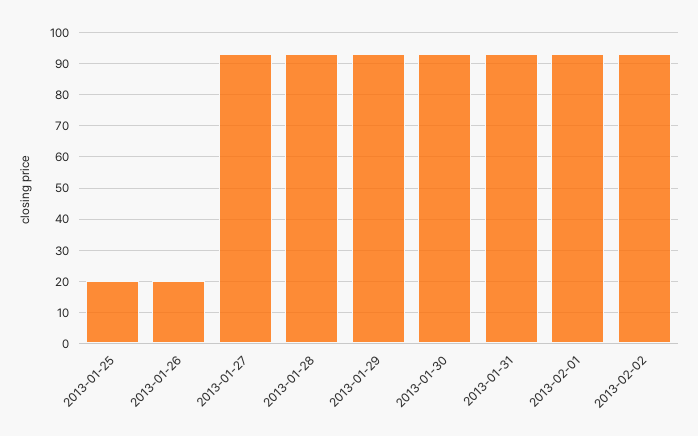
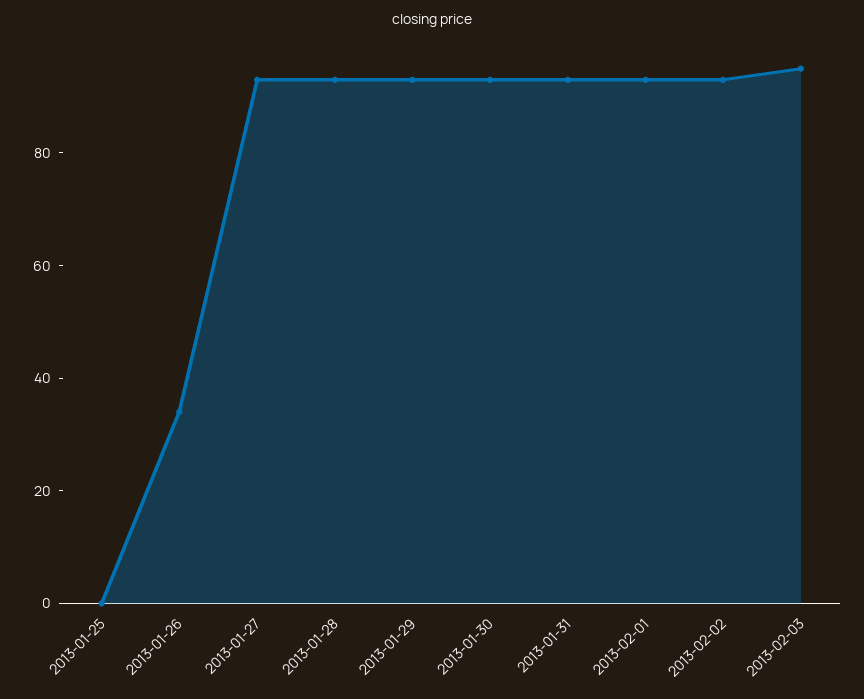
2013-01-25: 20 -> 0
2013-01-26: 20 -> 35
2013-02-03: none -> 95

